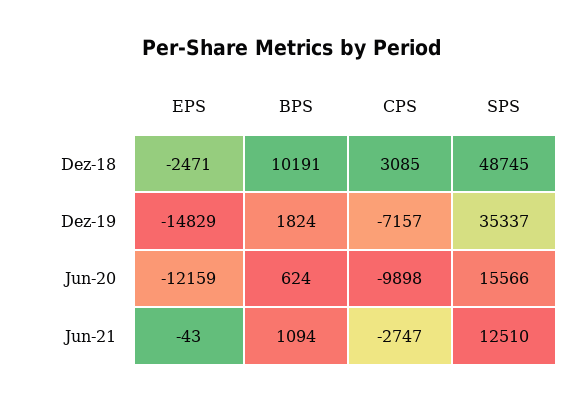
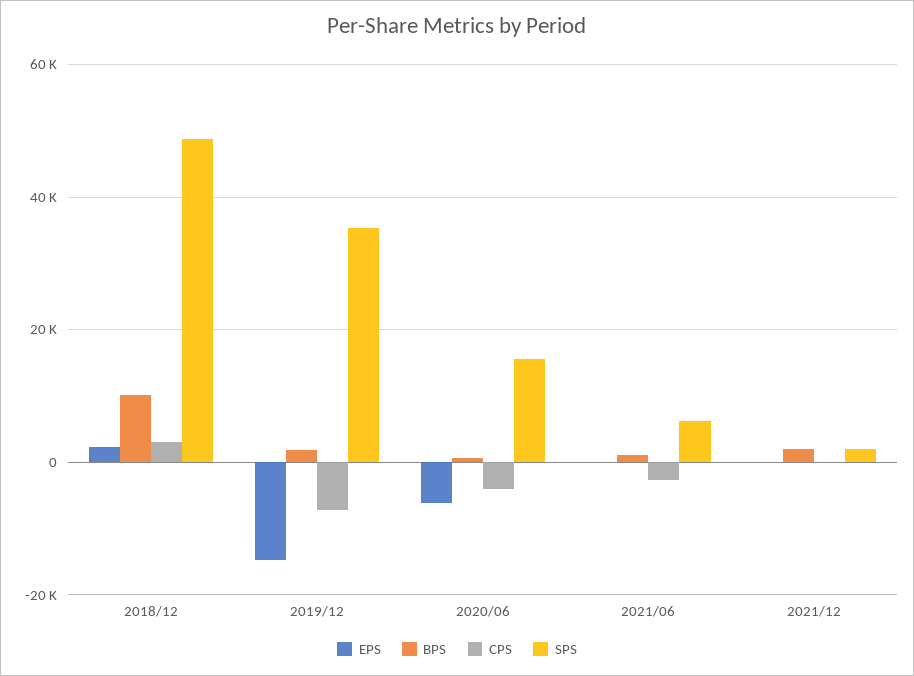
EPS, Dez-18: -2471 -> 2000
EPS, Jun-20: -12159 -> -6000
CPS, Jun-20: -9898 -> -4000
SPS, Jun-21: 12510 -> 6000
EPS, 2021/12: none -> 0
BPS, 2021/12: none -> 2000
CPS, 2021/12: none -> 0
SPS, 2021/12: none -> 2000

